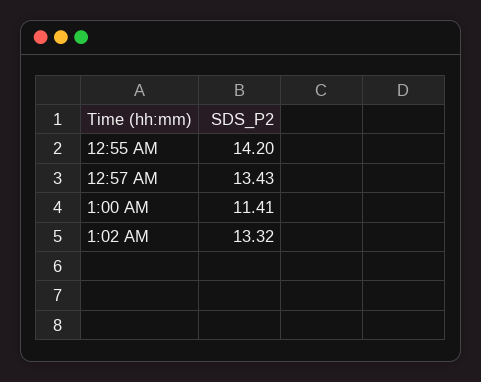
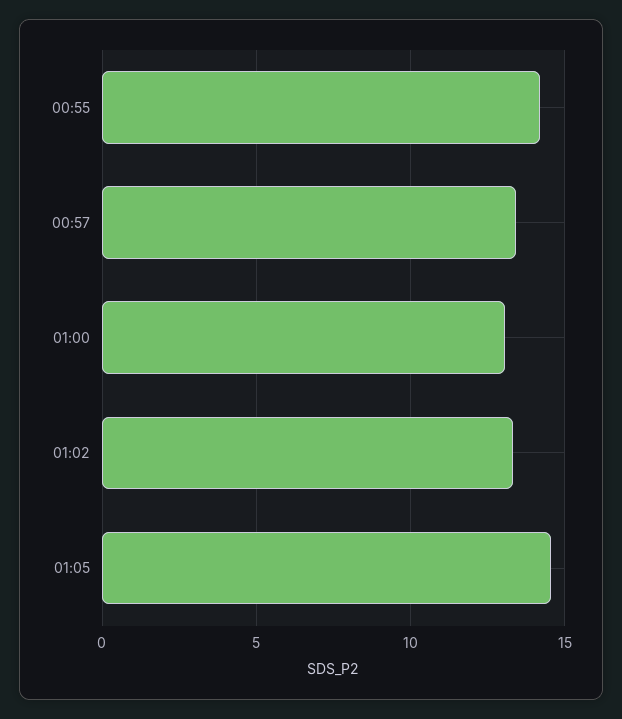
1:00 AM: 11.41 -> 13
01:05: none -> 14.5

